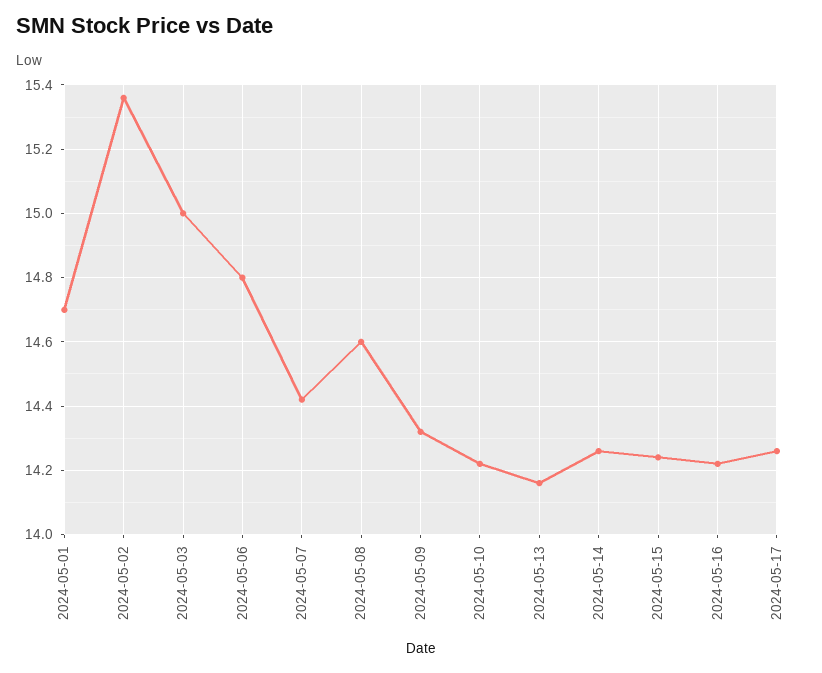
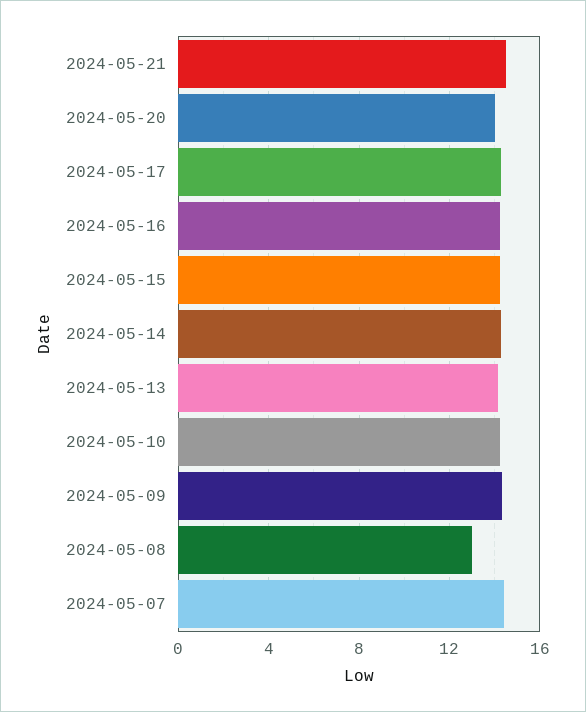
2024-05-01: 14.7 -> none
2024-05-02: 15.35 -> none
2024-05-03: 15 -> none
2024-05-06: 14.8 -> none
2024-05-08: 14.6 -> 13
2024-05-21: none -> 14.5
2024-05-20: none -> 14

